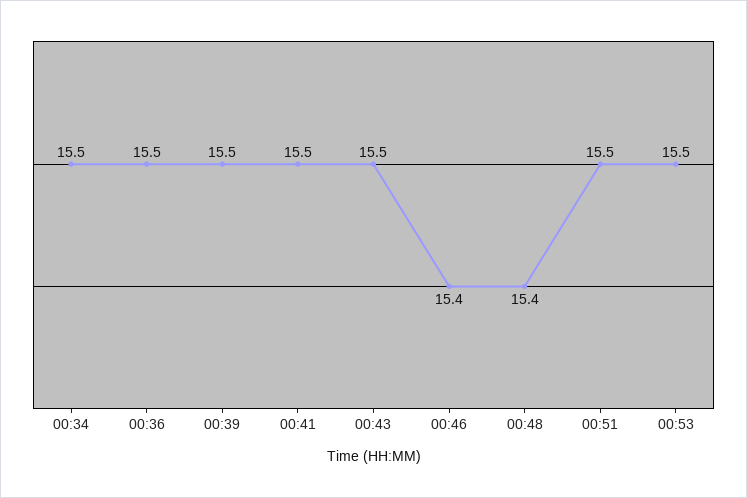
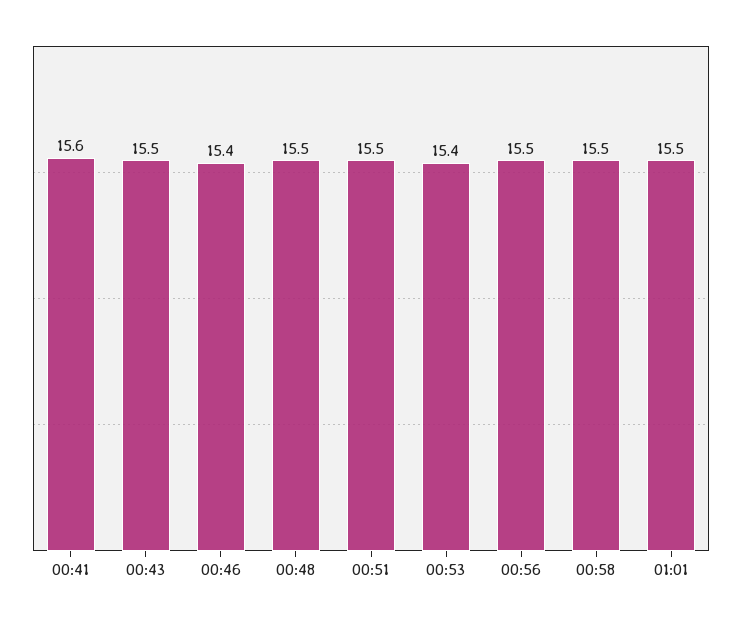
00:34: 15.5 -> none
00:36: 15.5 -> none
00:39: 15.5 -> none
00:41: 15.5 -> 15.6
00:48: 15.4 -> 15.5
00:53: 15.5 -> 15.4
00:56: none -> 15.5
00:58: none -> 15.5
01:01: none -> 15.5

